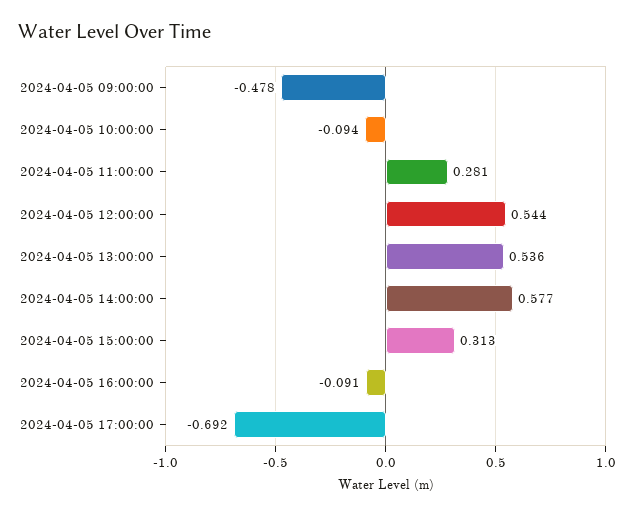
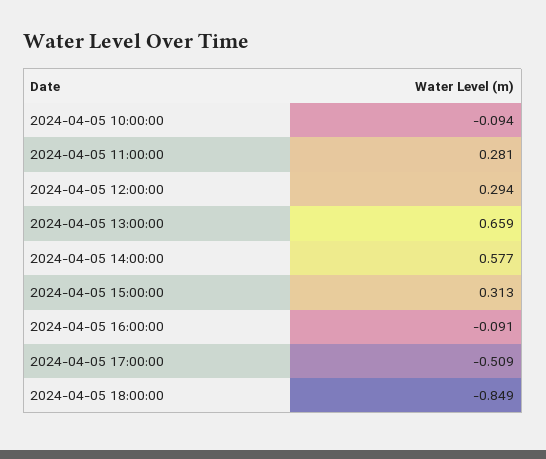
2024-04-05 09:00:00: -0.478 -> none
2024-04-05 12:00:00: 0.544 -> 0.294
2024-04-05 13:00:00: 0.536 -> 0.659
2024-04-05 17:00:00: -0.692 -> -0.509
2024-04-05 18:00:00: none -> -0.849

